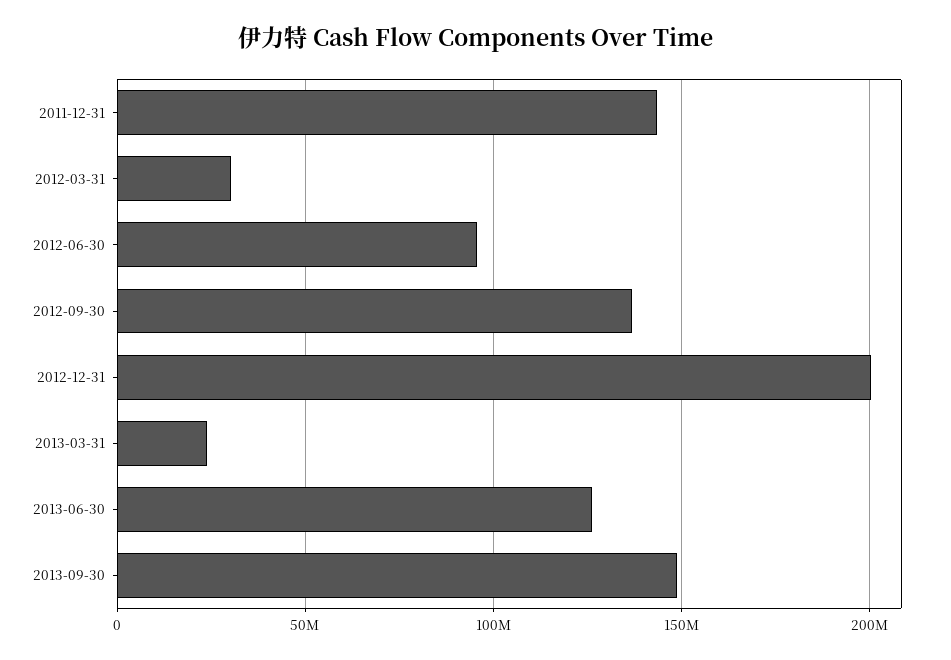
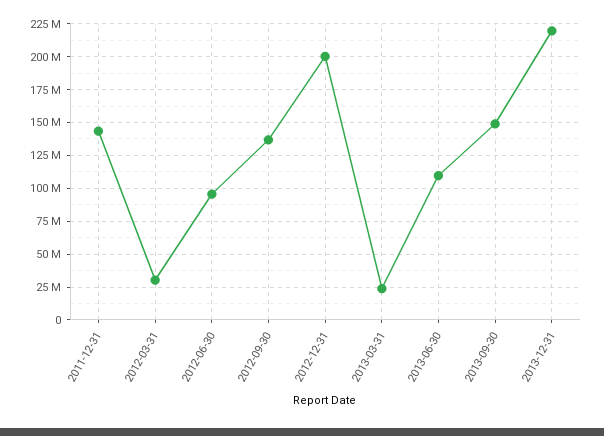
2013-06-30: 125000000 -> 110000000
2013-12-31: none -> 220000000

